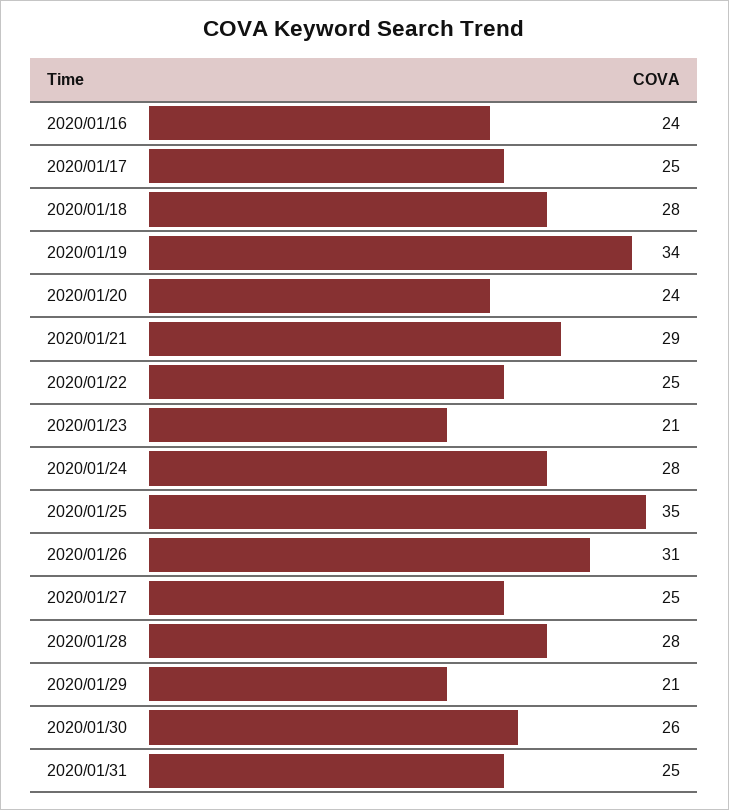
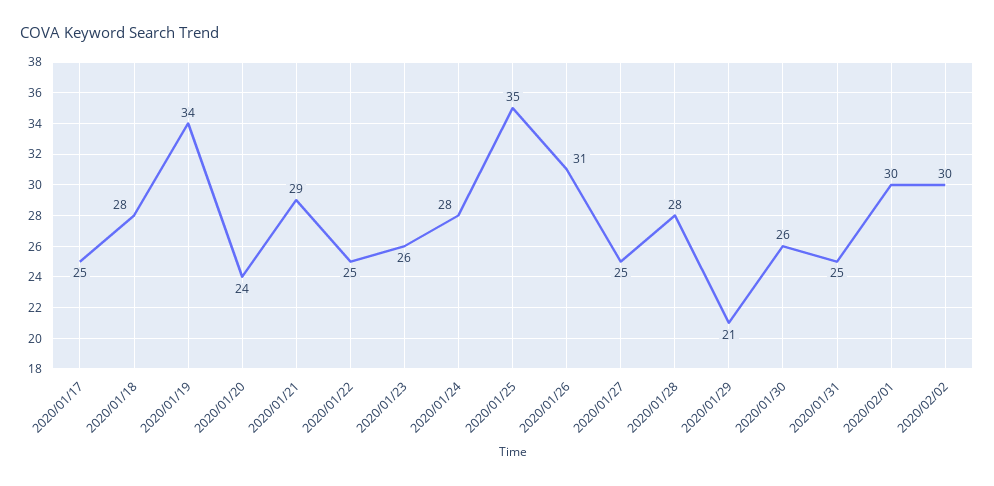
2020/01/16: 24 -> none
2020/01/23: 21 -> 26
2020/02/01: none -> 30
2020/02/02: none -> 30

